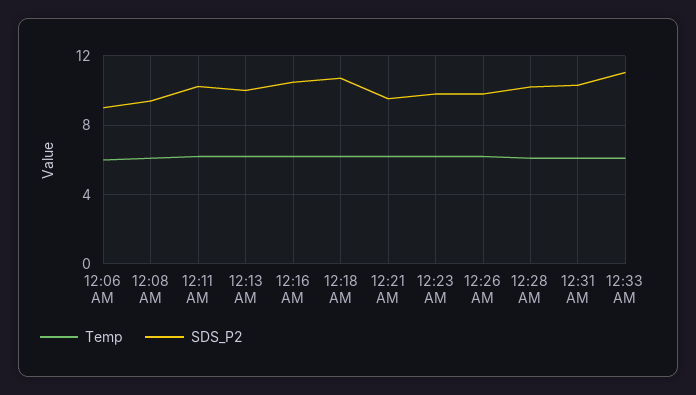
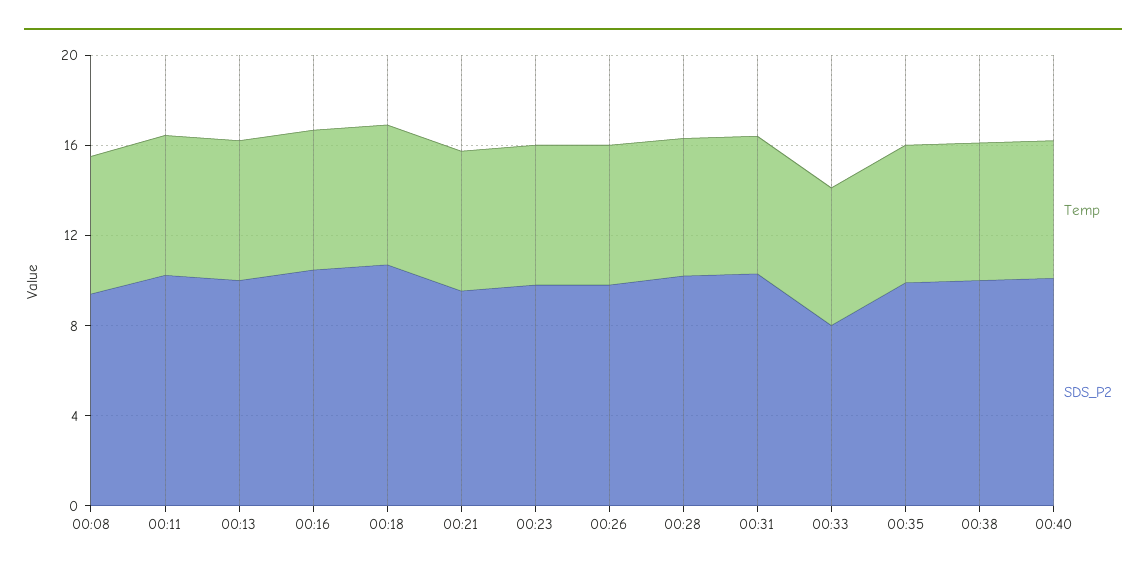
Temp, 12:06 AM: 6 -> none
SDS_P2, 12:06 AM: 9 -> none
SDS_P2, 12:33 AM: 11 -> 8
Temp, 00:35: none -> 6
SDS_P2, 00:35: none -> 10
Temp, 00:38: none -> 6
SDS_P2, 00:38: none -> 10
Temp, 00:40: none -> 6
SDS_P2, 00:40: none -> 10

